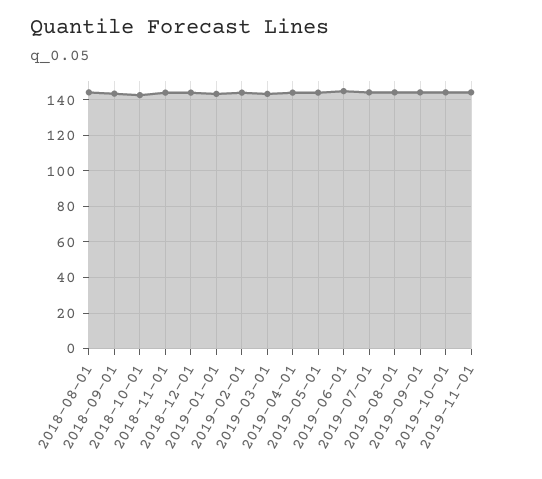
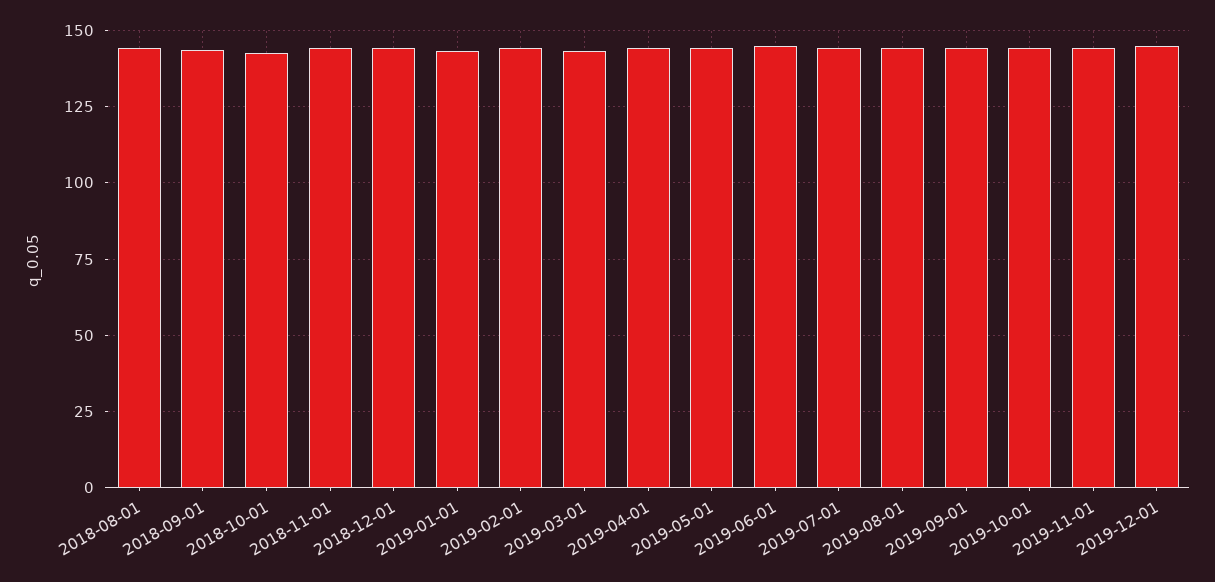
2019-12-01: none -> 145

